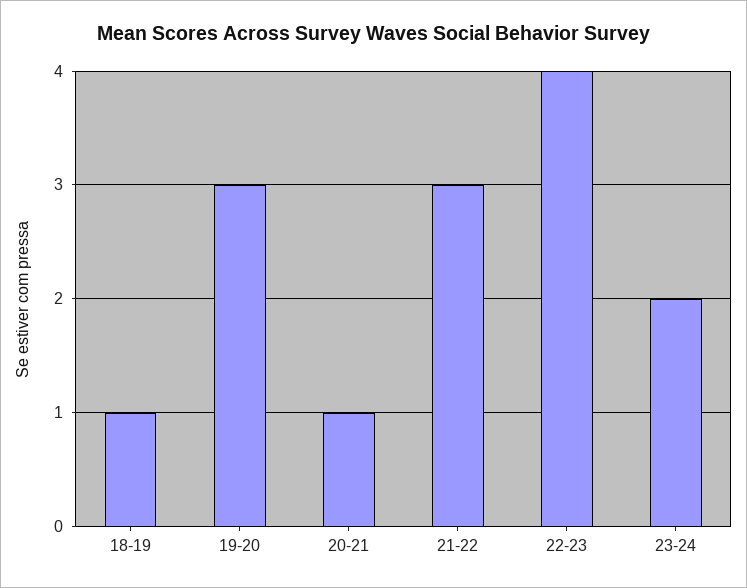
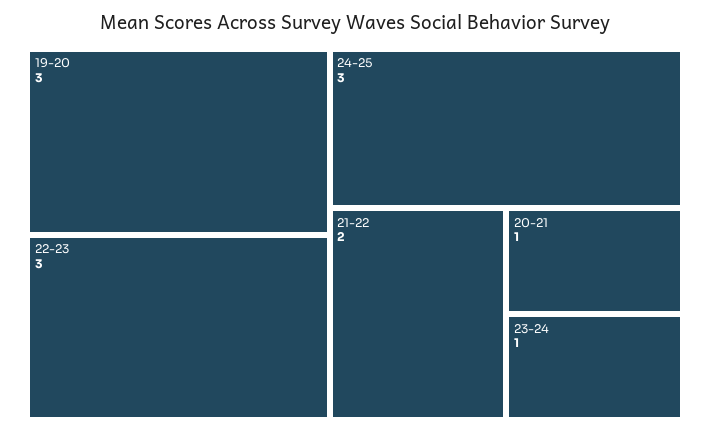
18-19: 1 -> none
21-22: 3 -> 2
22-23: 4 -> 3
23-24: 2 -> 1
24-25: none -> 3

